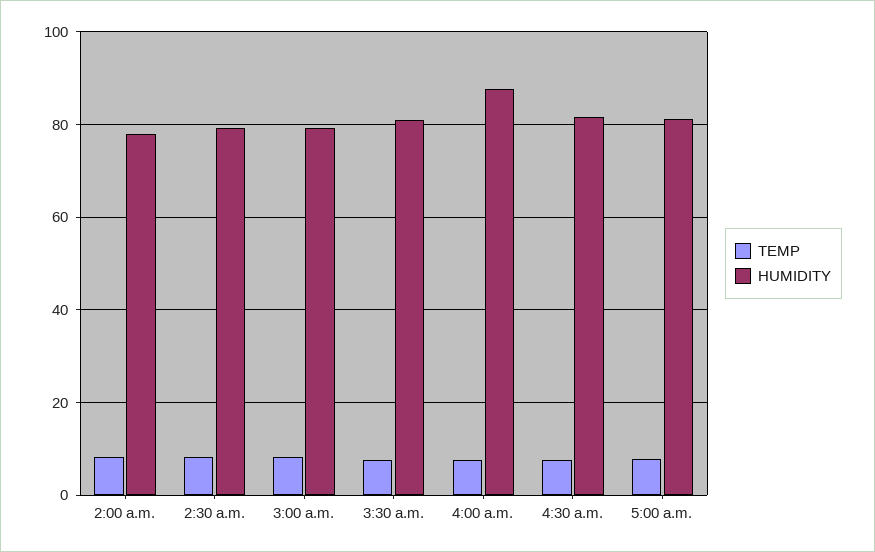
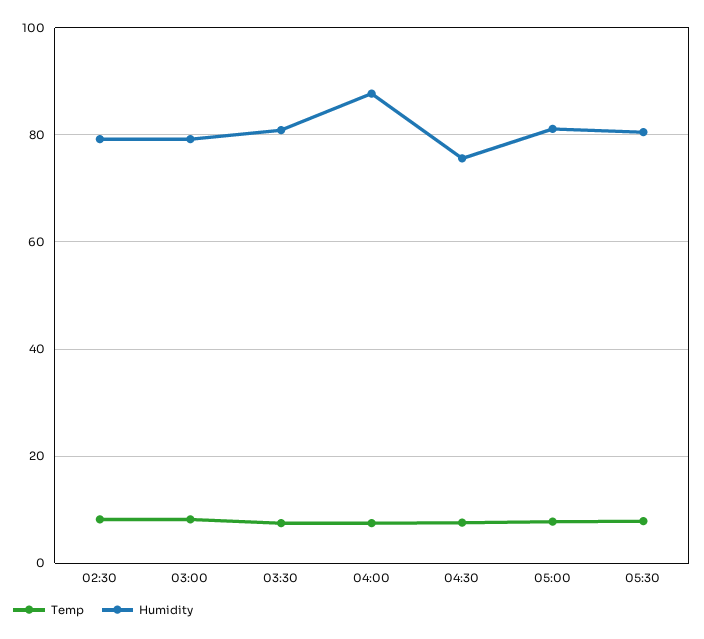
TEMP, 2:00 a.m.: 8 -> none
HUMIDITY, 2:00 a.m.: 78 -> none
HUMIDITY, 4:30 a.m.: 82 -> 76
TEMP, 05:30: none -> 8
HUMIDITY, 05:30: none -> 80

